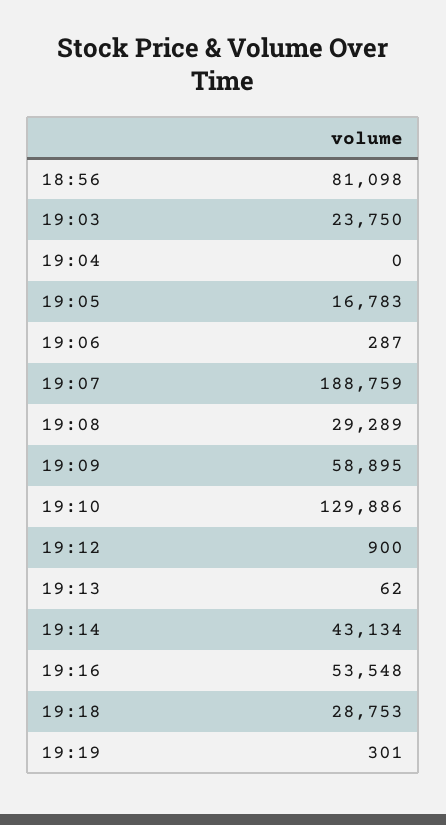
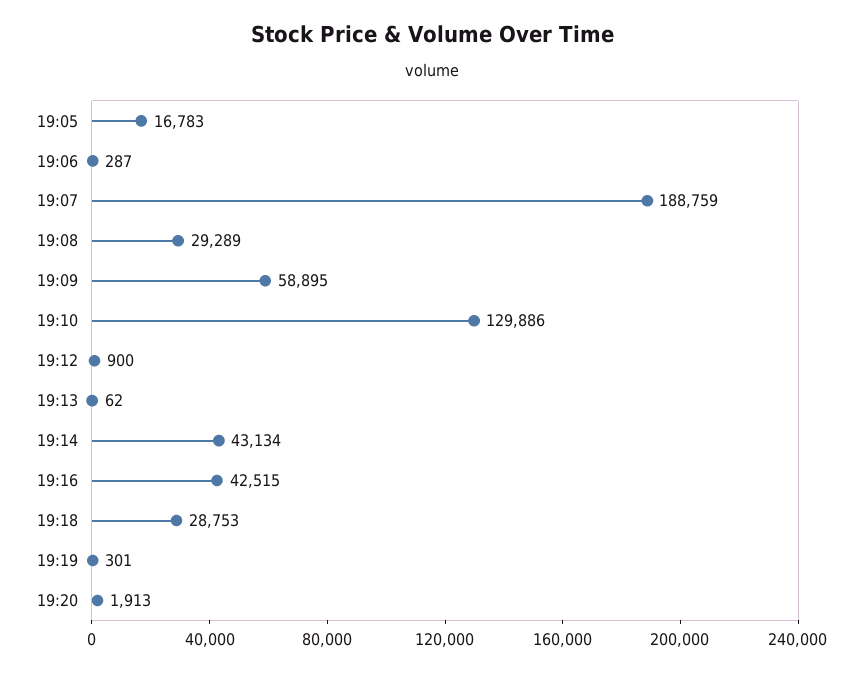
18:56: 81098 -> none
19:03: 23750 -> none
19:04: 0 -> none
19:16: 53548 -> 42515
19:20: none -> 1913

